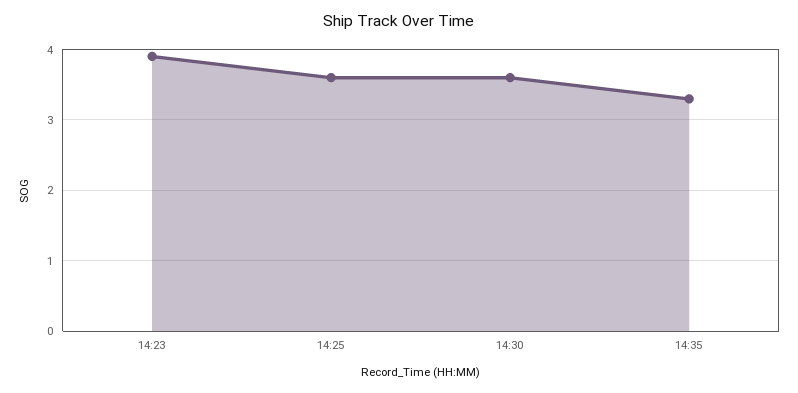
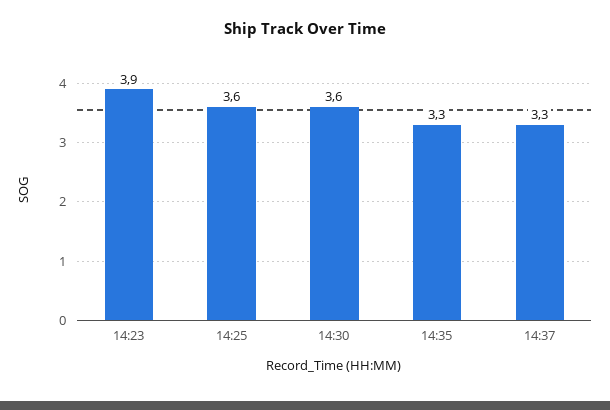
14:37: none -> 3.3

